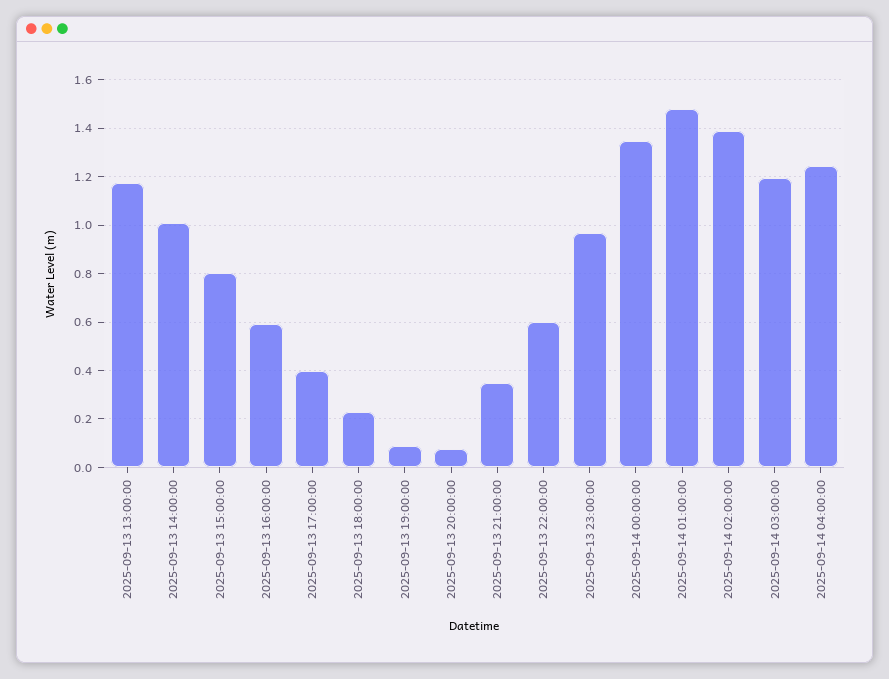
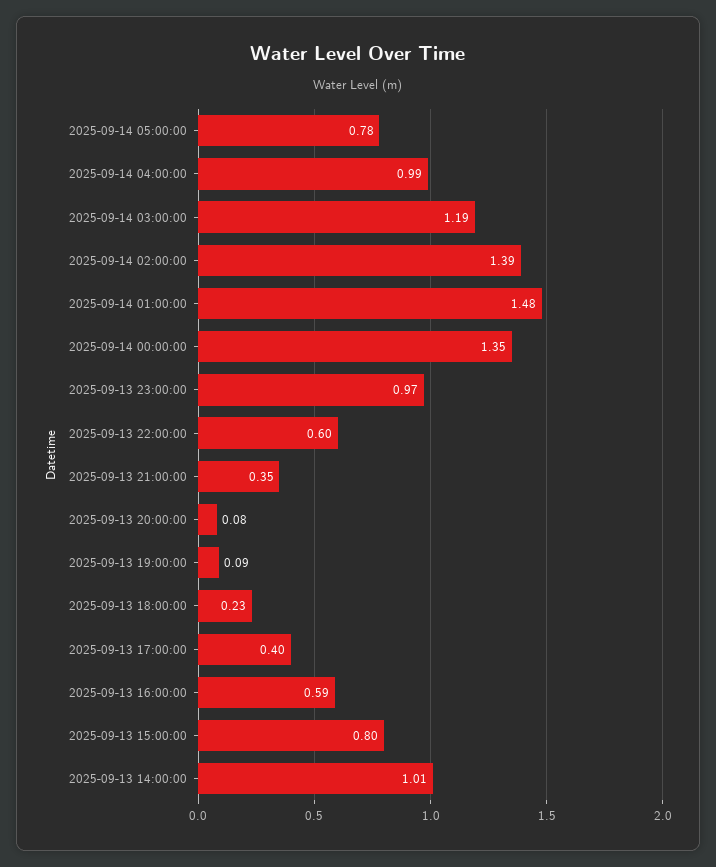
2025-09-13 13:00:00: 1.175 -> none
2025-09-14 04:00:00: 1.25 -> 0.99
2025-09-14 05:00:00: none -> 0.78

